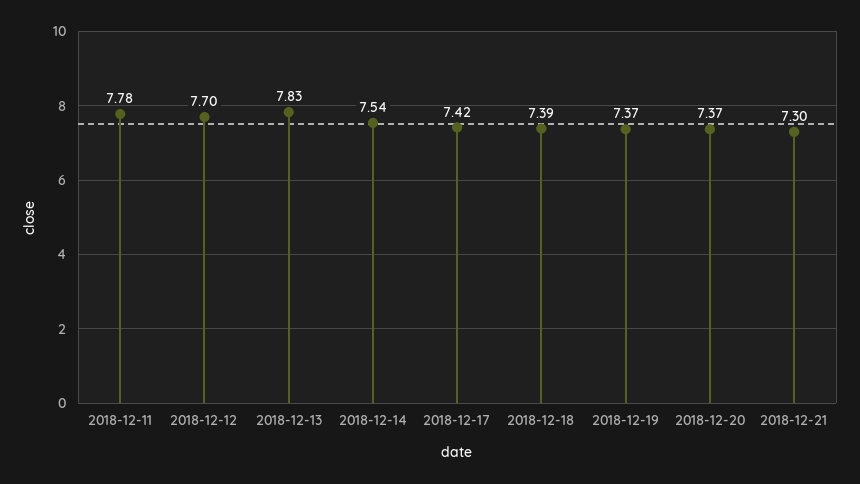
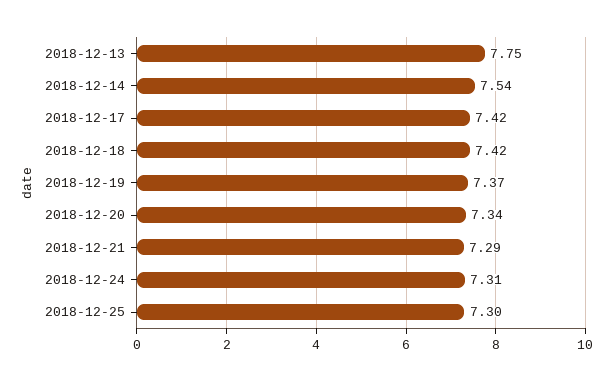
2018-12-11: 7.78 -> none
2018-12-12: 7.7 -> none
2018-12-13: 7.83 -> 7.75
2018-12-18: 7.39 -> 7.42
2018-12-20: 7.37 -> 7.34
2018-12-21: 7.3 -> 7.29
2018-12-24: none -> 7.31
2018-12-25: none -> 7.3

